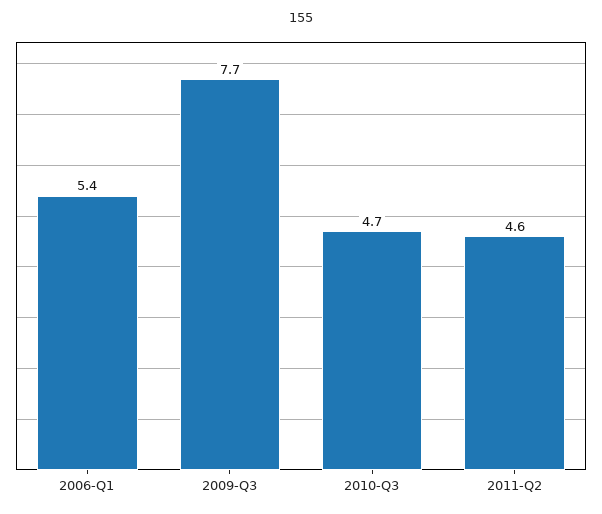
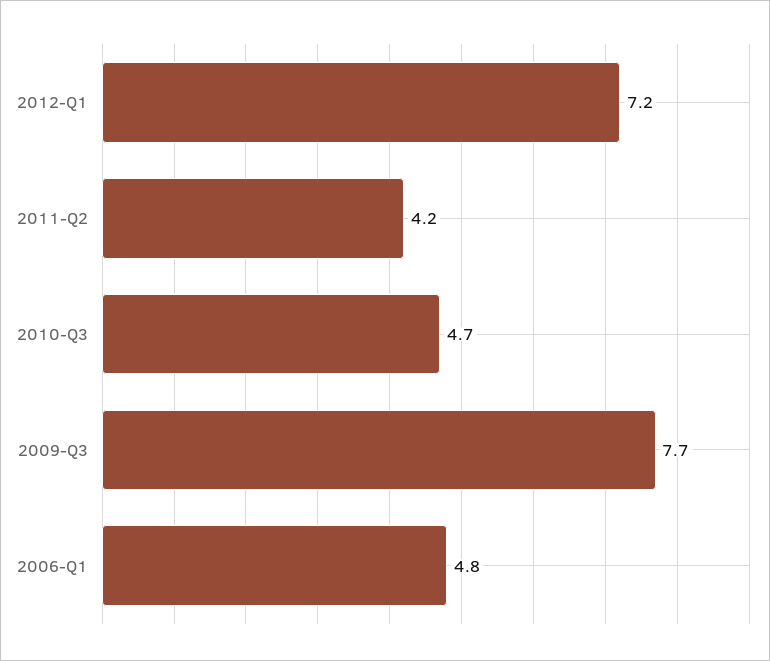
2006-Q1: 5.4 -> 4.8
2011-Q2: 4.6 -> 4.2
2012-Q1: none -> 7.2

